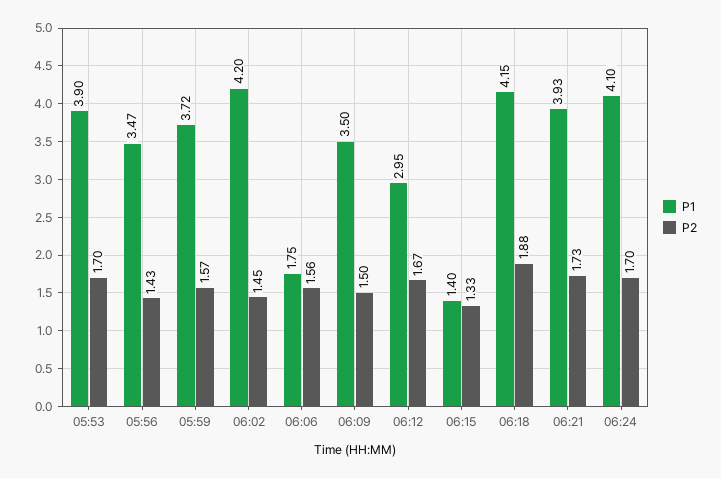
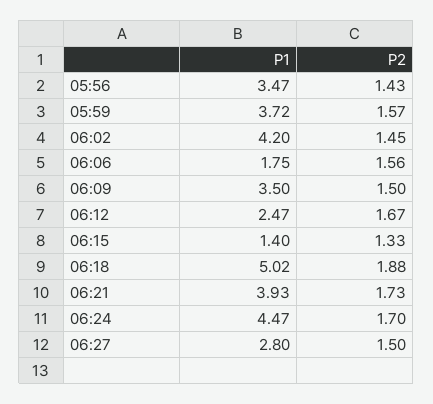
P1, 05:53: 3.9 -> none
P2, 05:53: 1.7 -> none
P1, 06:12: 2.95 -> 2.47
P1, 06:18: 4.15 -> 5.02
P1, 06:24: 4.1 -> 4.47
P1, 06:27: none -> 2.8
P2, 06:27: none -> 1.5

